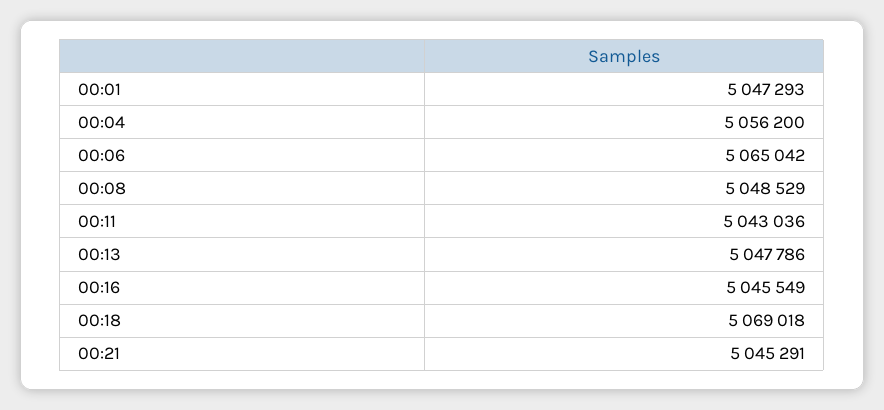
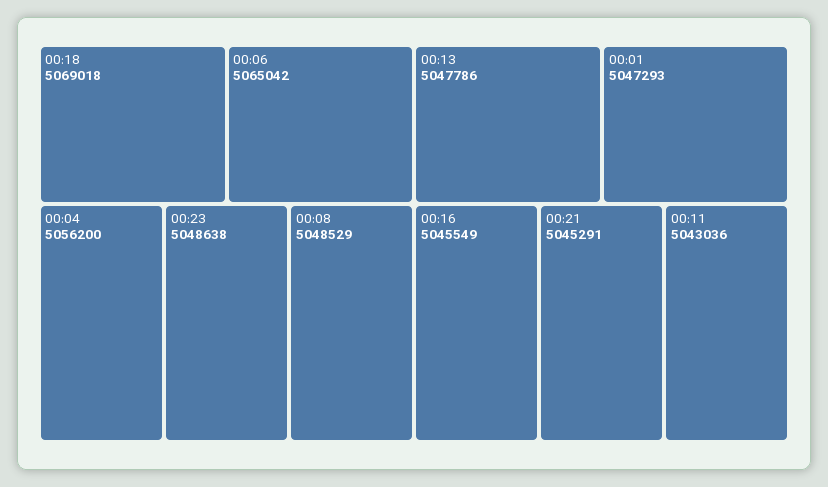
00:23: none -> 5048638

